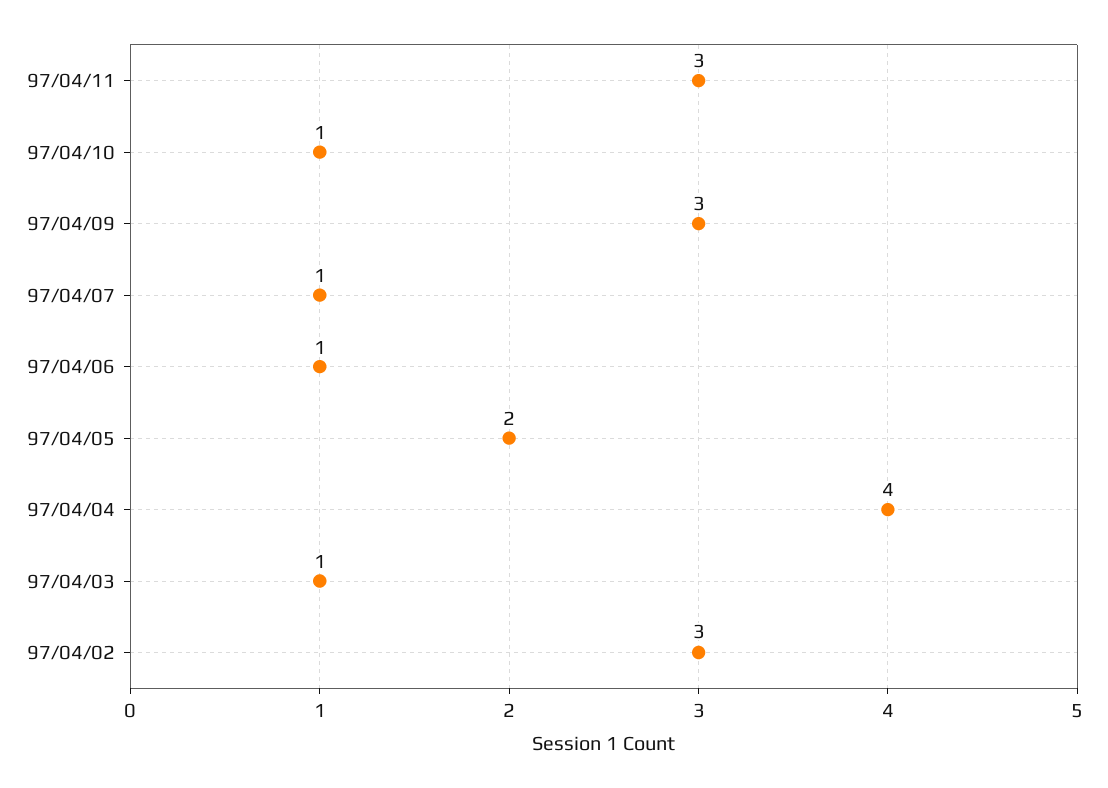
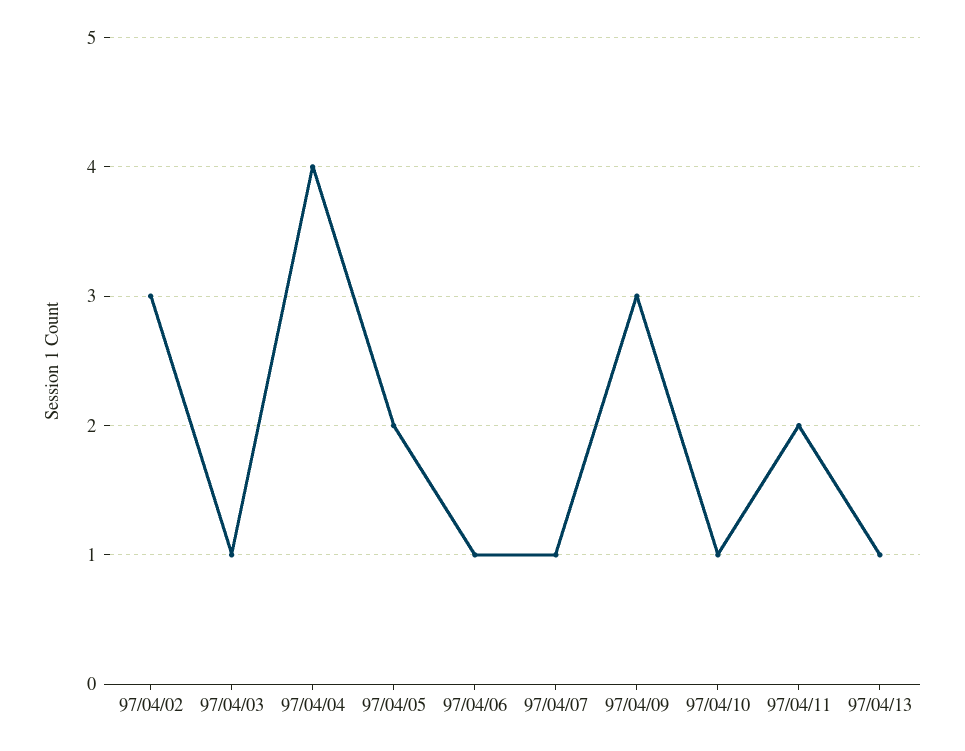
97/04/11: 3 -> 2
97/04/13: none -> 1

